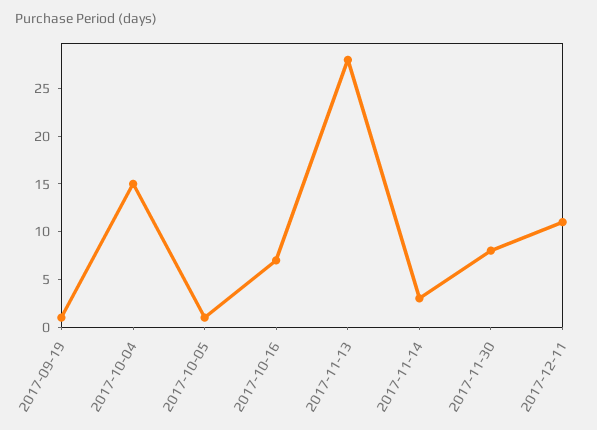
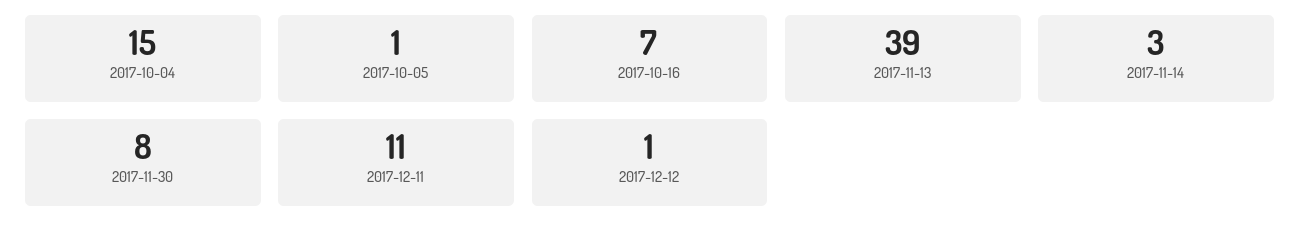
2017-09-19: 1 -> none
2017-11-13: 28 -> 39
2017-12-12: none -> 1

